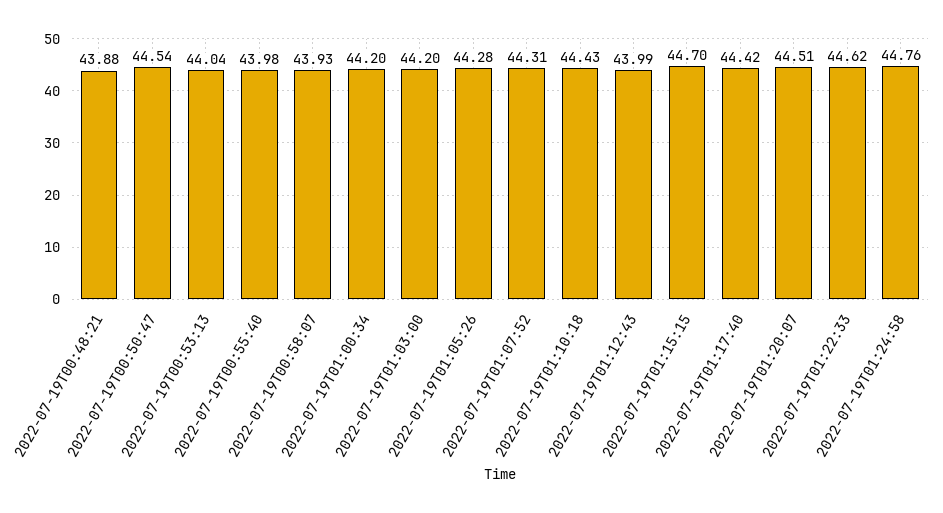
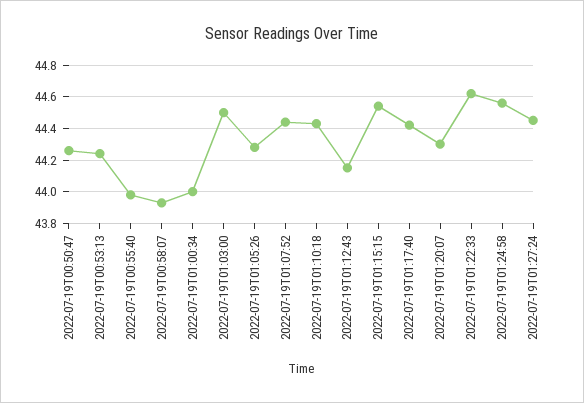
2022-07-19T00:48:21: 43.88 -> none
2022-07-19T00:50:47: 44.54 -> 44.25
2022-07-19T00:53:13: 44.04 -> 44.25
2022-07-19T01:00:34: 44.2 -> 44
2022-07-19T01:03:00: 44.2 -> 44.5
2022-07-19T01:07:52: 44.31 -> 44.45
2022-07-19T01:12:43: 43.99 -> 44.15
2022-07-19T01:15:15: 44.7 -> 44.55
2022-07-19T01:20:07: 44.51 -> 44.3
2022-07-19T01:24:58: 44.76 -> 44.55
2022-07-19T01:27:24: none -> 44.45

